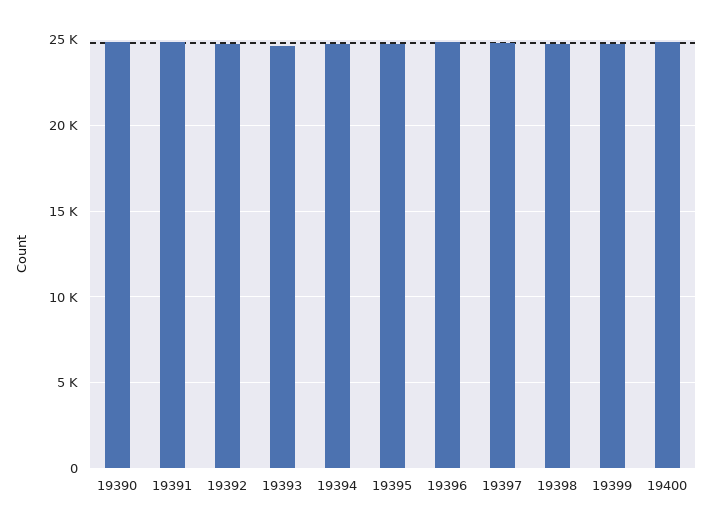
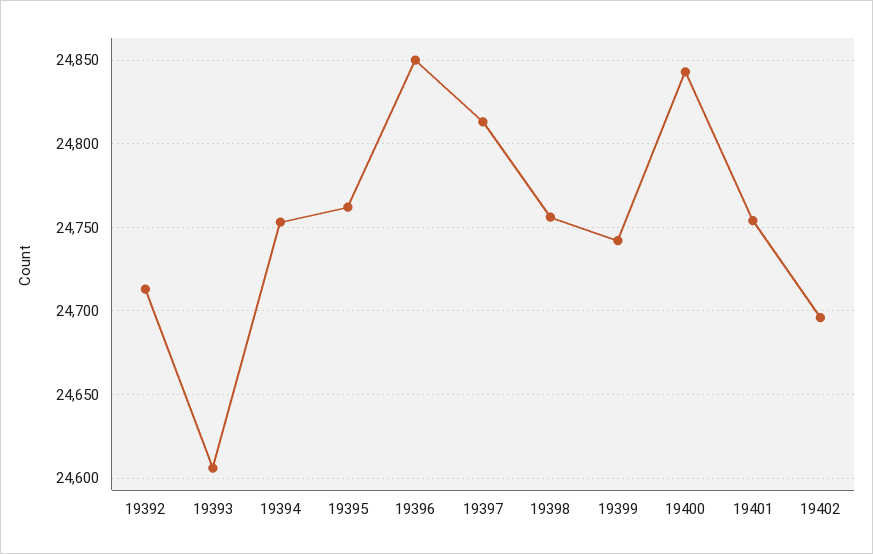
19390: 25000 -> none
19391: 25000 -> none
19401: none -> 24755
19402: none -> 24695

